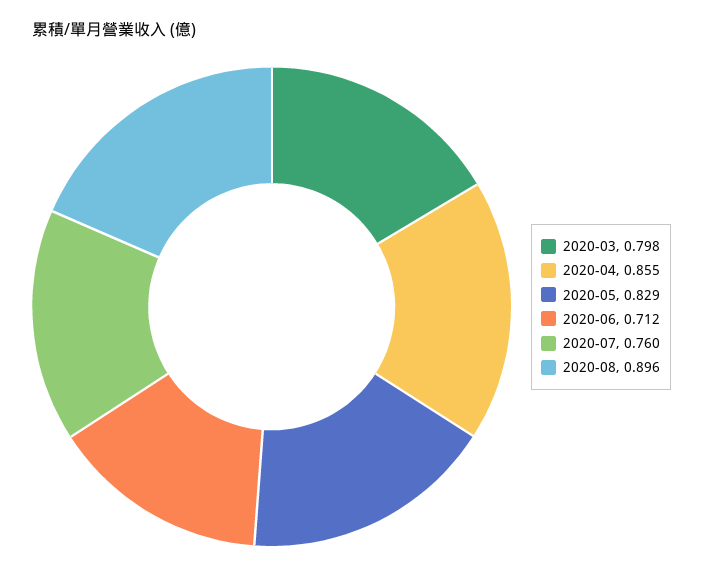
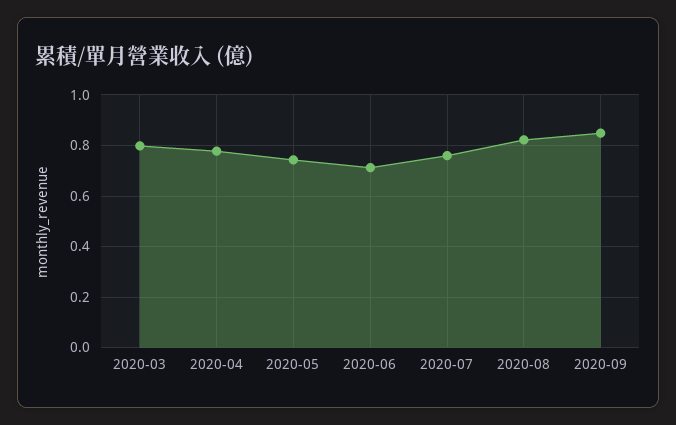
2020-04: 0.855 -> 0.775
2020-05: 0.829 -> 0.75
2020-08: 0.896 -> 0.825
2020-09: none -> 0.85

